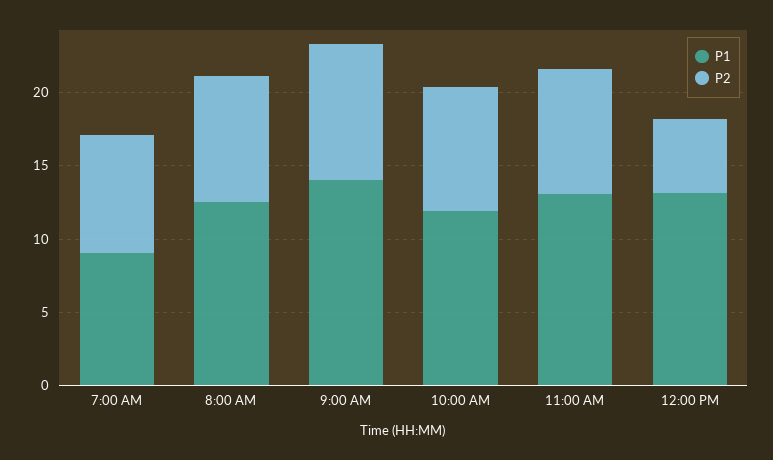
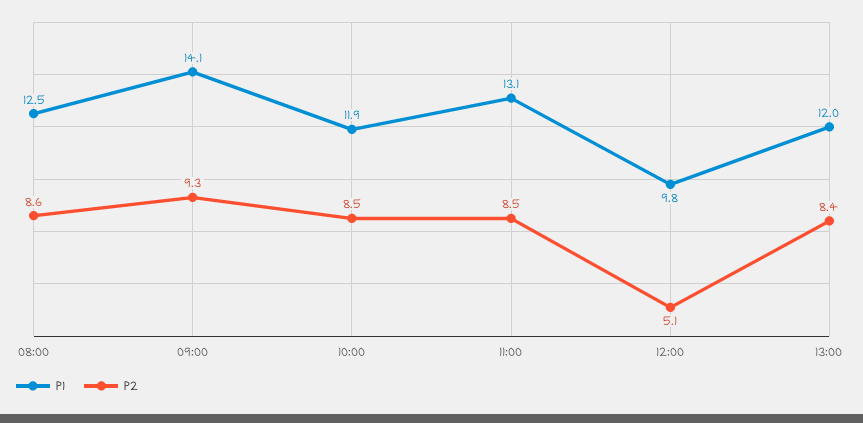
P1, 7:00 AM: 9 -> none
P2, 7:00 AM: 8 -> none
P1, 12:00 PM: 13 -> 9.8
P1, 13:00: none -> 12
P2, 13:00: none -> 8.4

